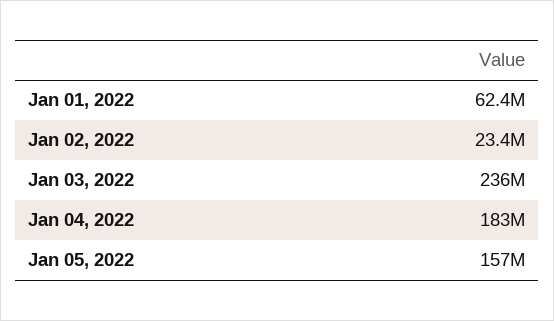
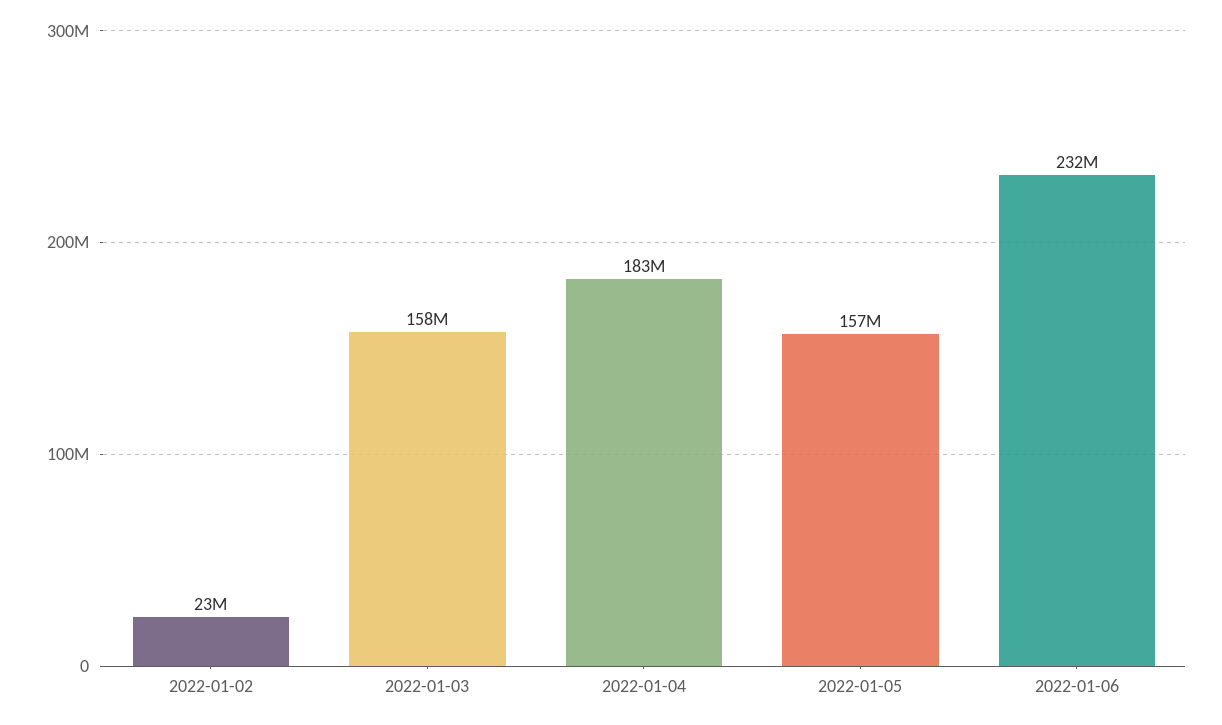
Jan 01, 2022: 62400000 -> none
Jan 03, 2022: 236000000 -> 158000000
2022-01-06: none -> 232000000

